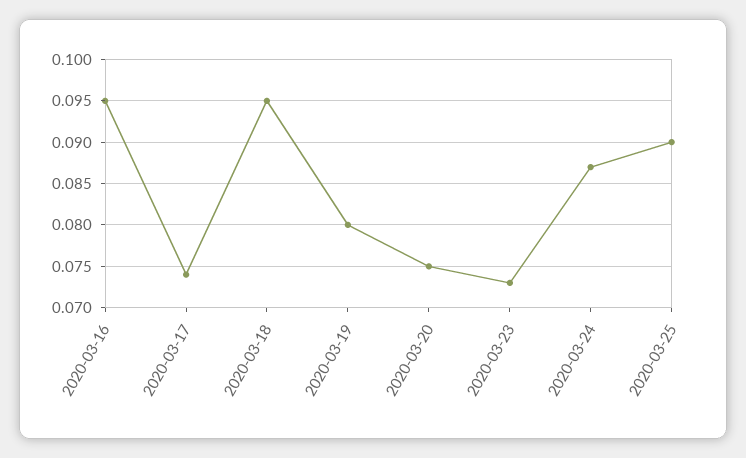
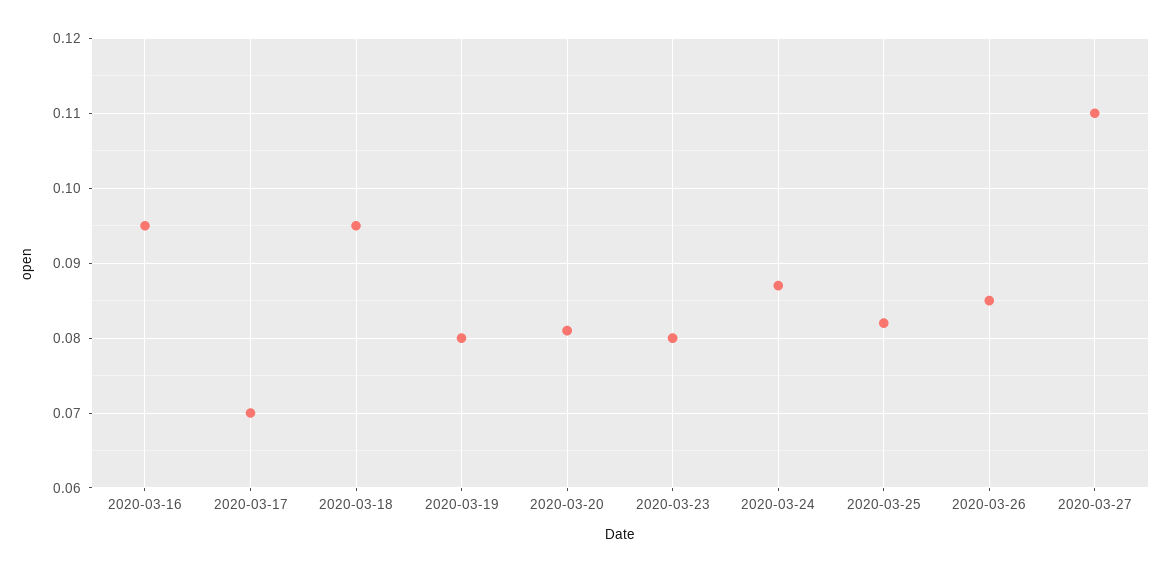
2020-03-17: 0.074 -> 0.07
2020-03-20: 0.075 -> 0.081
2020-03-23: 0.073 -> 0.08
2020-03-25: 0.09 -> 0.082
2020-03-26: none -> 0.085
2020-03-27: none -> 0.11

